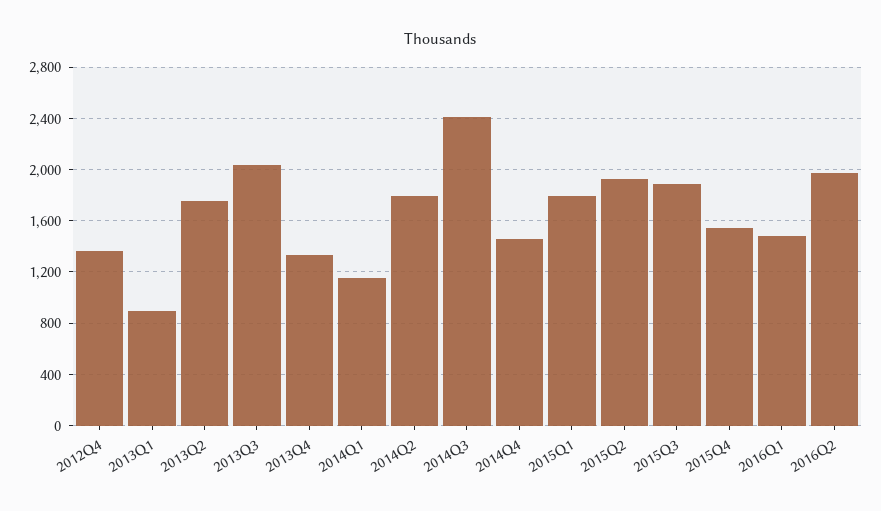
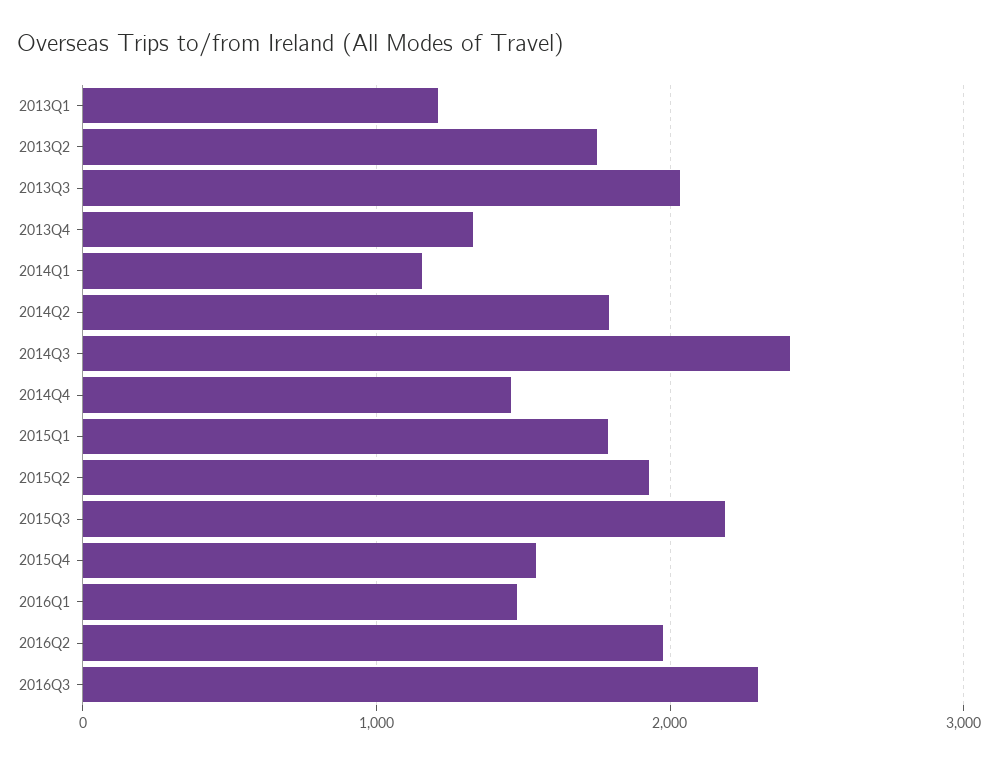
2012Q4: 1350 -> none
2013Q1: 900 -> 1200
2015Q3: 1900 -> 2200
2016Q3: none -> 2300

